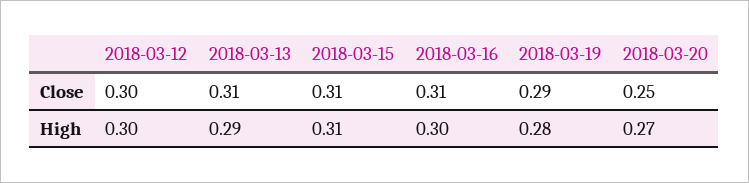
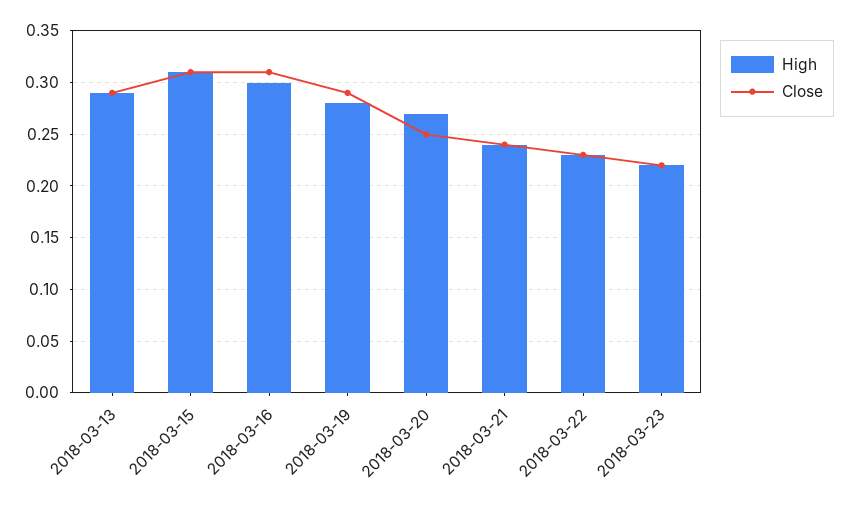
Close, 2018-03-12: 0.3 -> none
Close, 2018-03-13: 0.31 -> 0.29
High, 2018-03-12: 0.3 -> none
High, 2018-03-21: none -> 0.24
Close, 2018-03-21: none -> 0.24
High, 2018-03-22: none -> 0.23
Close, 2018-03-22: none -> 0.23
High, 2018-03-23: none -> 0.22
Close, 2018-03-23: none -> 0.22

